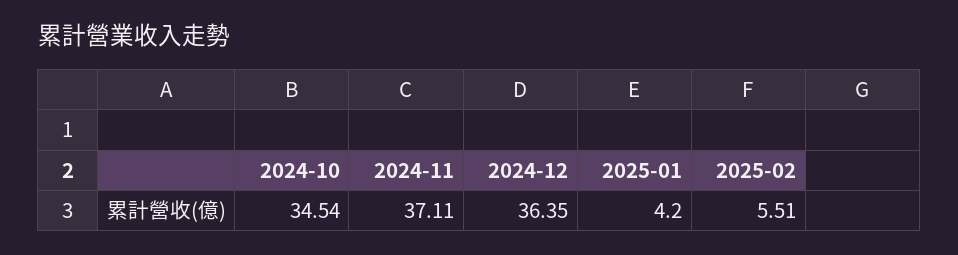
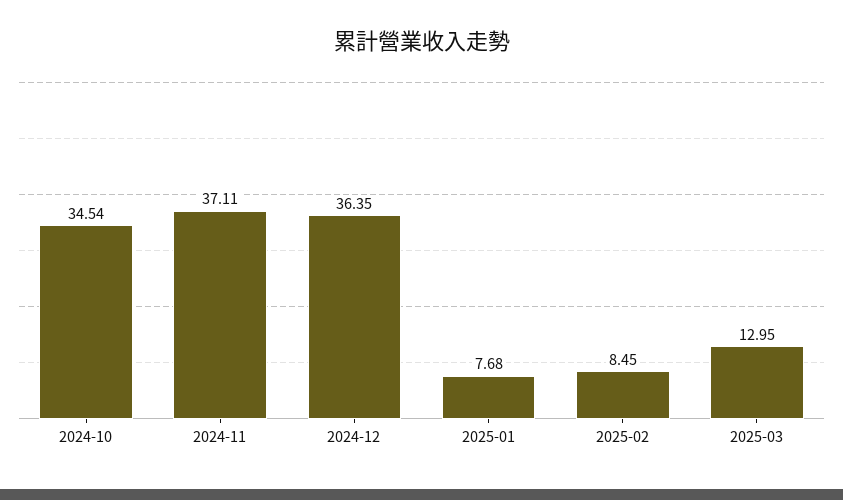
2025-01: 4.2 -> 7.68
2025-02: 5.51 -> 8.45
2025-03: none -> 12.95

